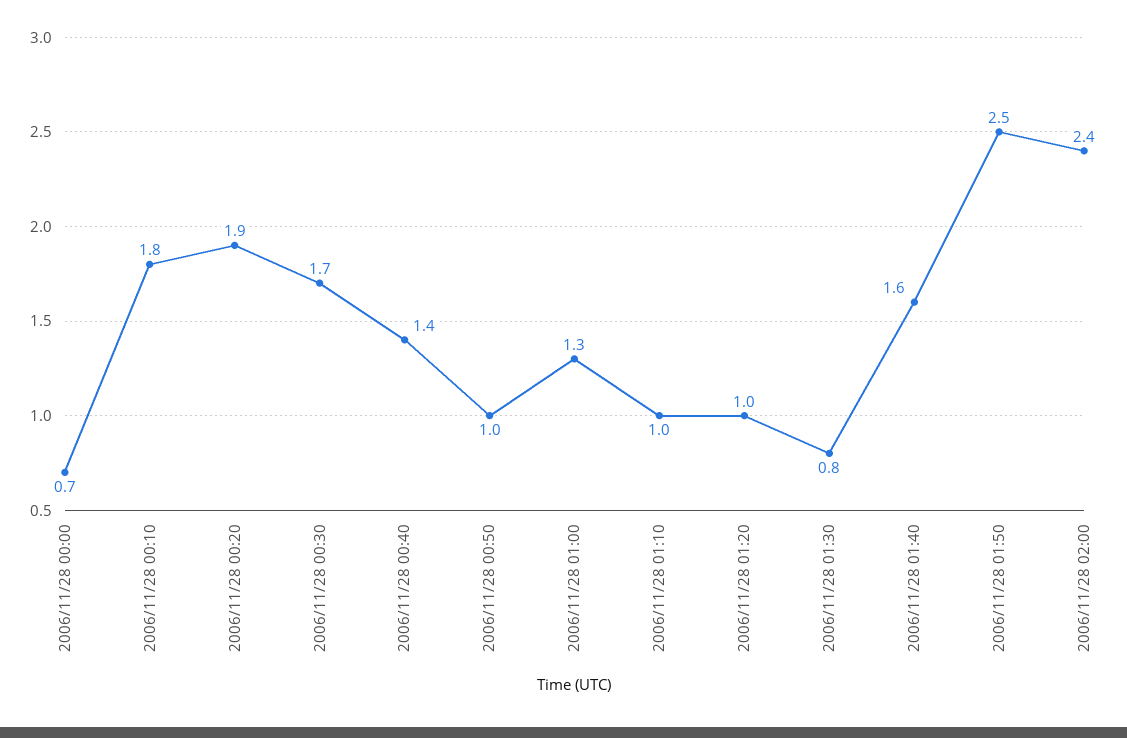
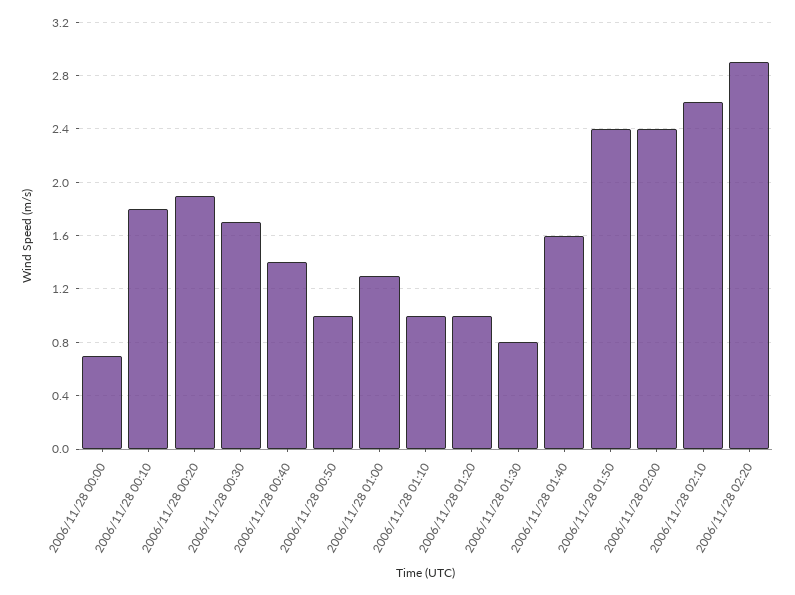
2006/11/28 01:50: 2.5 -> 2.4
2006/11/28 02:10: none -> 2.6
2006/11/28 02:20: none -> 2.9

